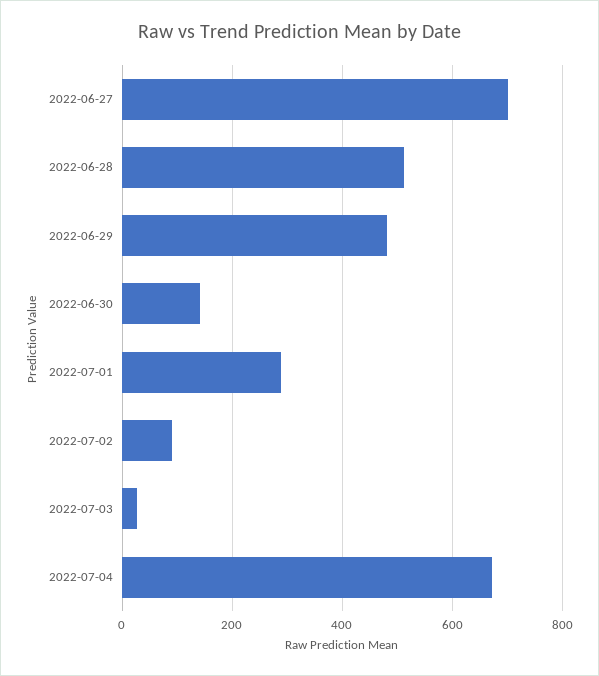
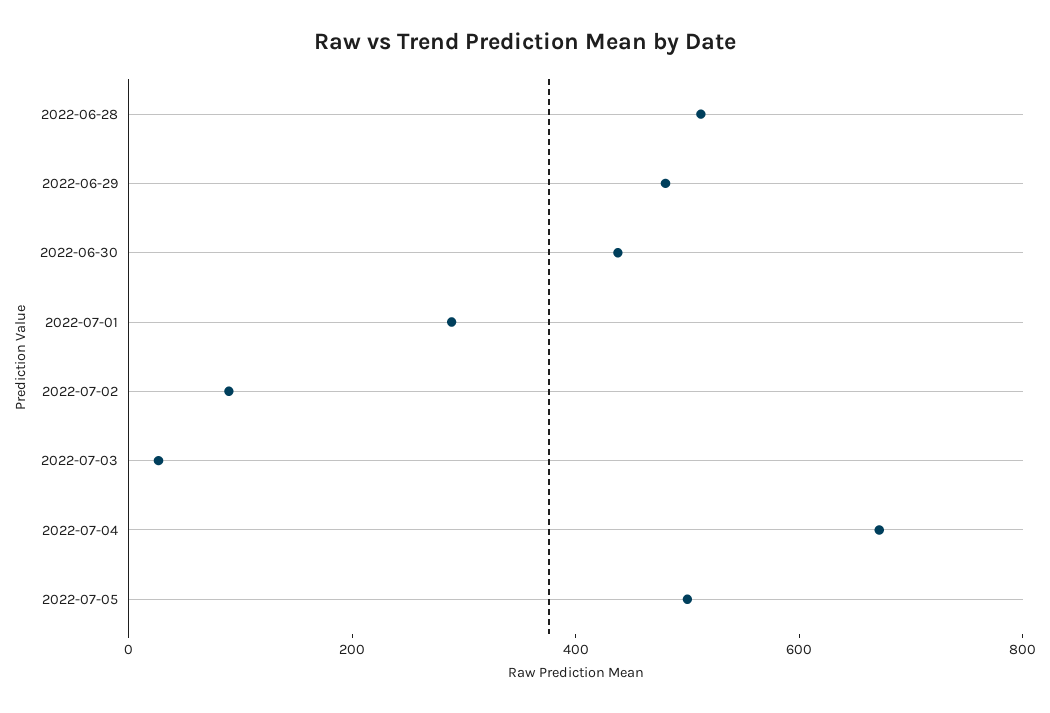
2022-06-27: 700 -> none
2022-06-30: 140 -> 450
2022-07-05: none -> 500

